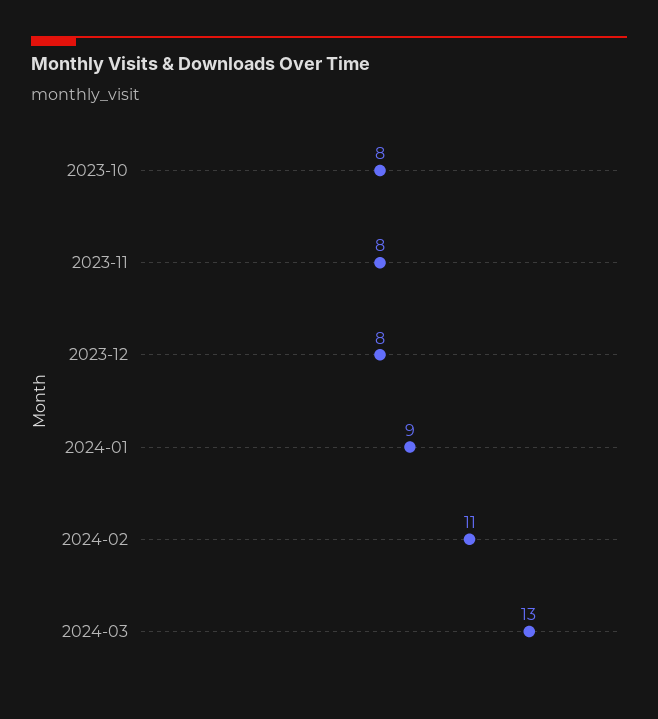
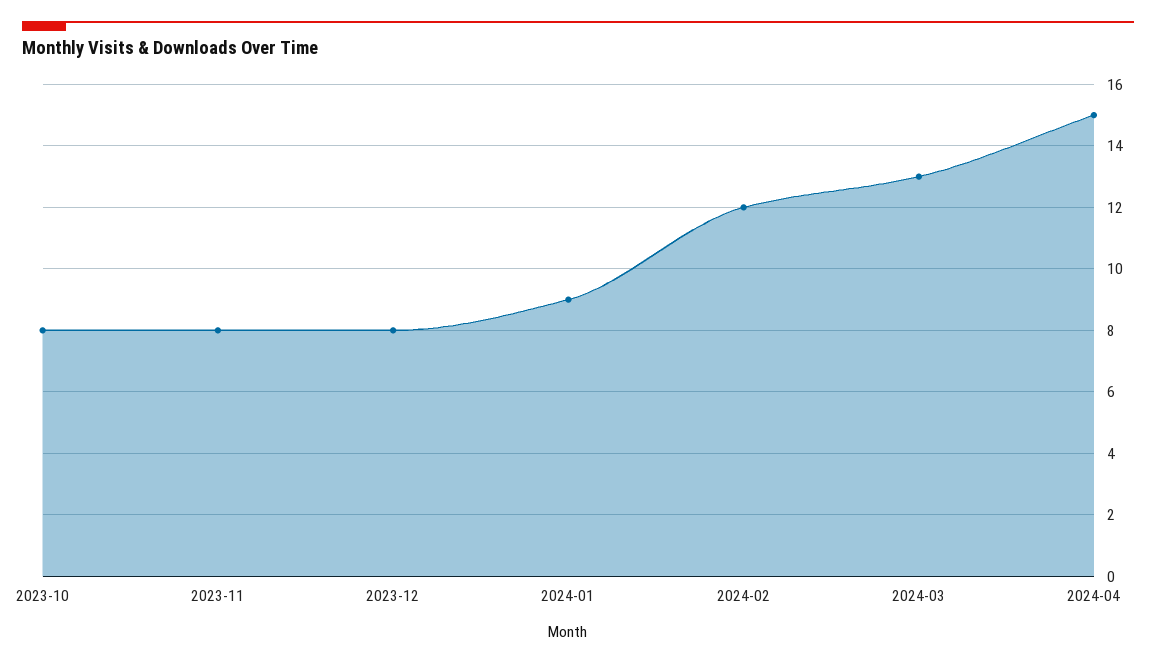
2024-02: 11 -> 12
2024-04: none -> 15

